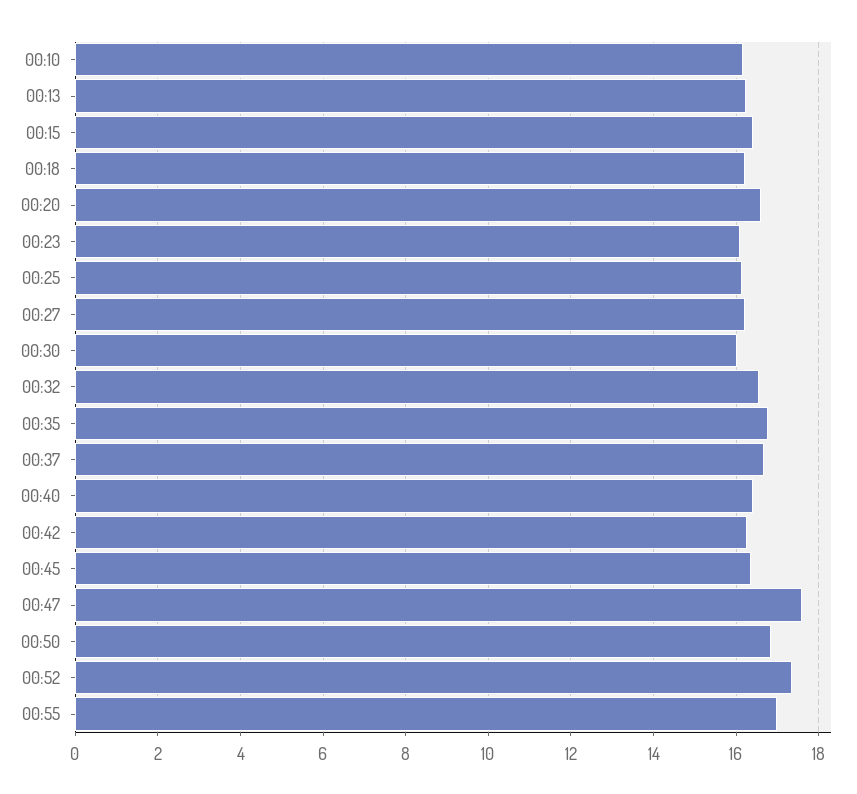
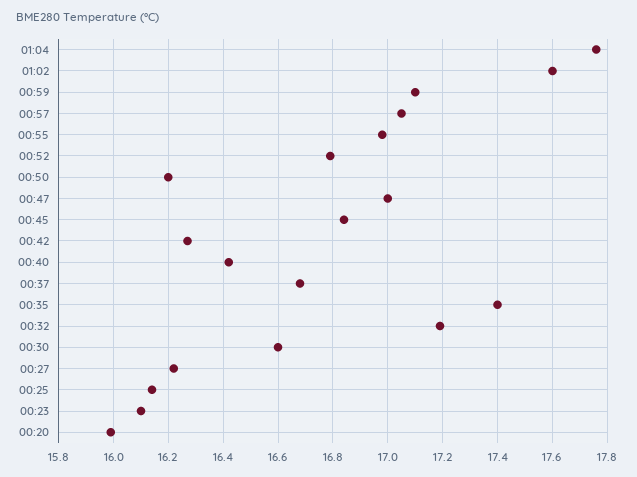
00:10: 16.2 -> none
00:13: 16.2 -> none
00:15: 16.4 -> none
00:18: 16.2 -> none
00:20: 16.6 -> 16
00:30: 16 -> 16.6
00:32: 16.6 -> 17.2
00:35: 16.8 -> 17.4
00:45: 16.4 -> 16.85
00:47: 17.6 -> 17
00:50: 16.8 -> 16.2
00:52: 17.4 -> 16.8
01:04: none -> 17.75
01:02: none -> 17.6
00:59: none -> 17.1
00:57: none -> 17.05

